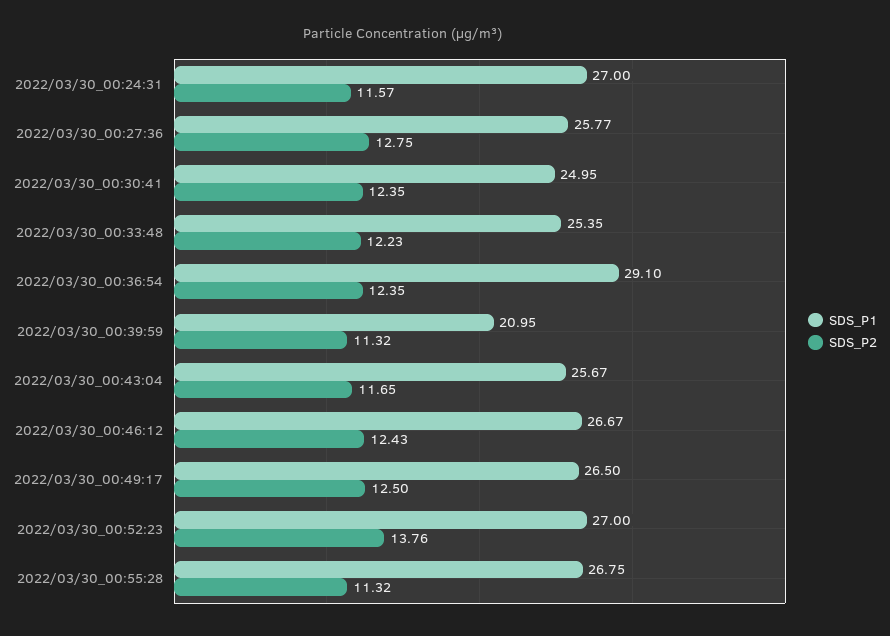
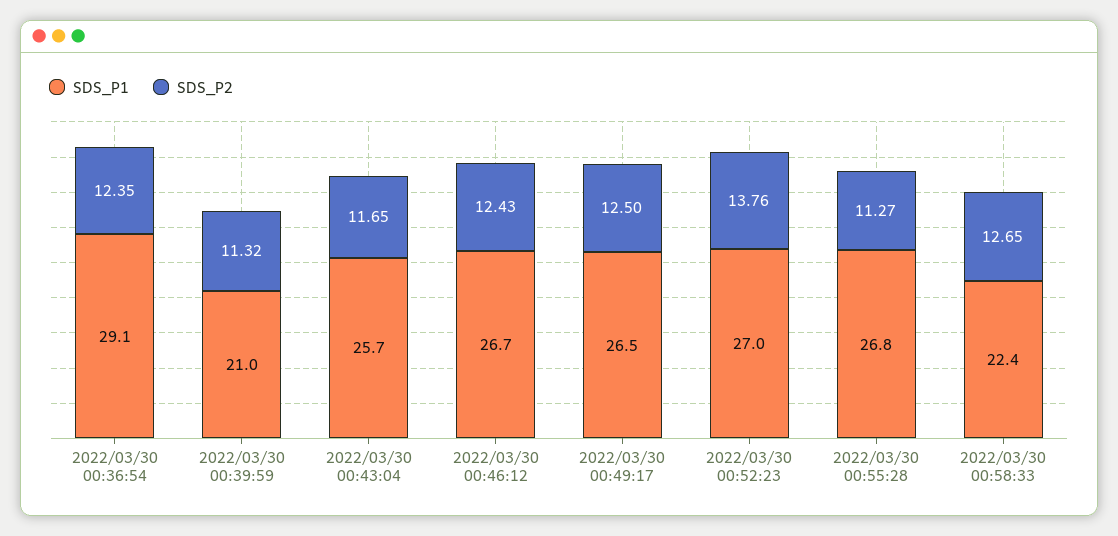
SDS_P1, 2022/03/30_00:24:31: 27 -> none
SDS_P2, 2022/03/30_00:24:31: 11.57 -> none
SDS_P1, 2022/03/30_00:27:36: 25.77 -> none
SDS_P2, 2022/03/30_00:27:36: 12.75 -> none
SDS_P1, 2022/03/30_00:30:41: 24.95 -> none
SDS_P2, 2022/03/30_00:30:41: 12.35 -> none
SDS_P1, 2022/03/30_00:33:48: 25.35 -> none
SDS_P2, 2022/03/30_00:33:48: 12.23 -> none
SDS_P2, 2022/03/30_00:55:28: 11.32 -> 11.27
SDS_P1, 2022/03/30 00:58:33: none -> 22.4
SDS_P2, 2022/03/30 00:58:33: none -> 12.65

